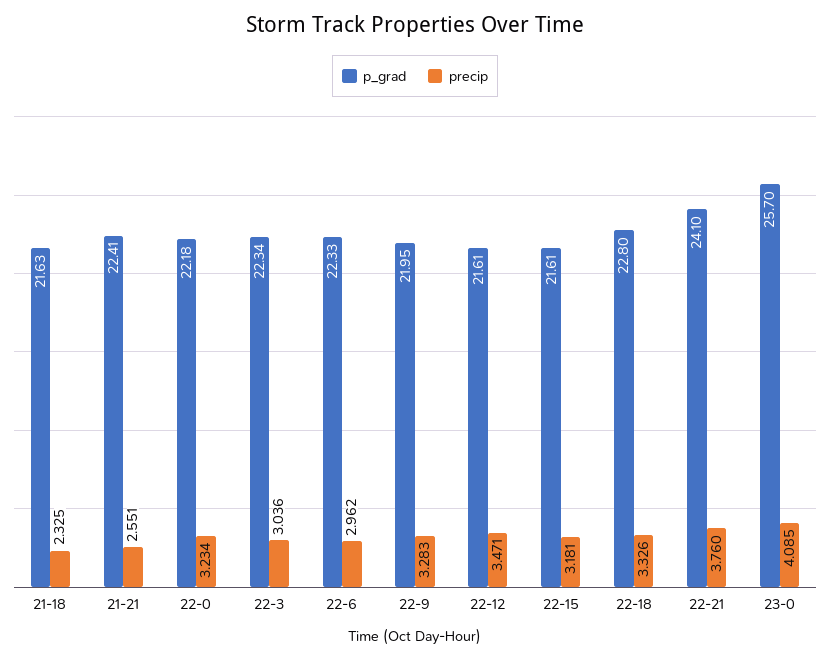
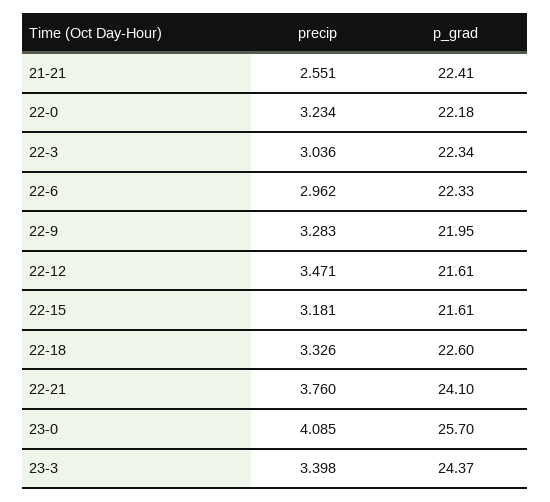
p_grad, 21-18: 21.63 -> none
precip, 21-18: 2.325 -> none
p_grad, 22-18: 22.8 -> 22.6
precip, 23-3: none -> 3.398
p_grad, 23-3: none -> 24.37

